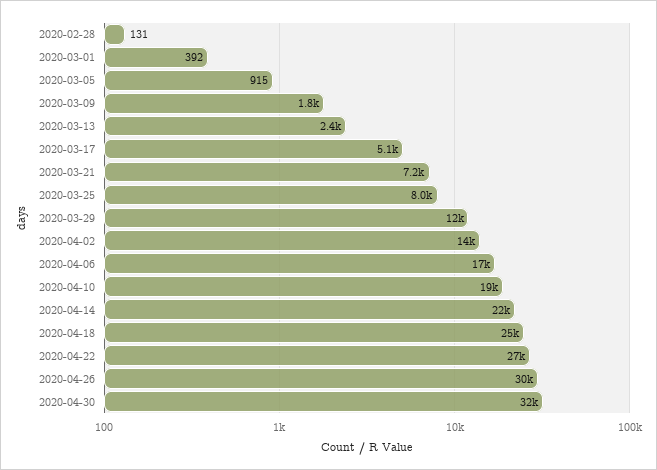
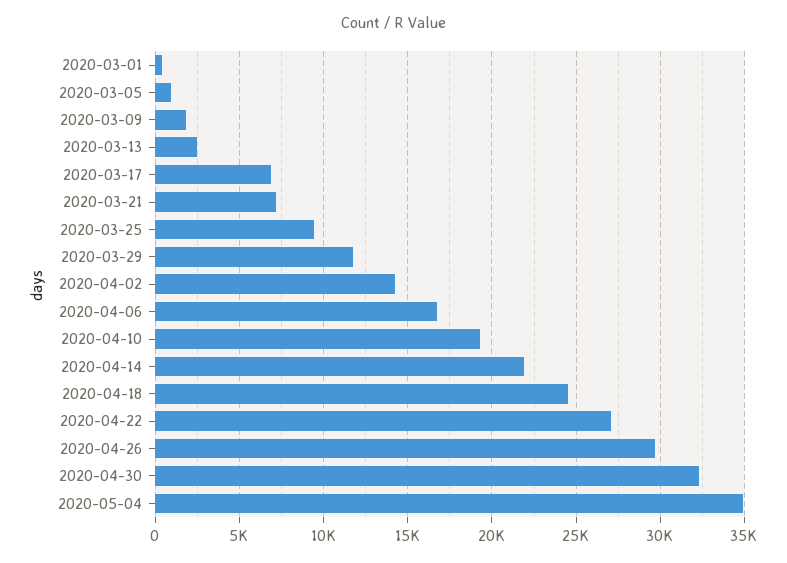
2020-02-28: 131 -> none
2020-03-17: 5100 -> 7000
2020-03-25: 8000 -> 9500
2020-05-04: none -> 35000

